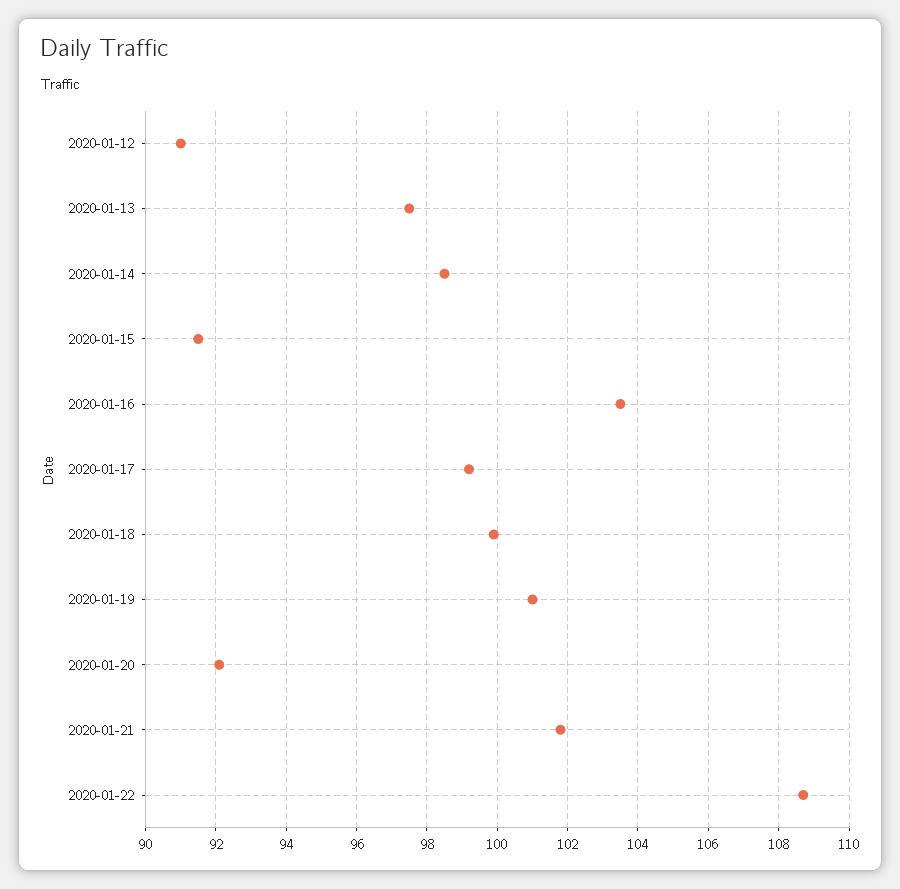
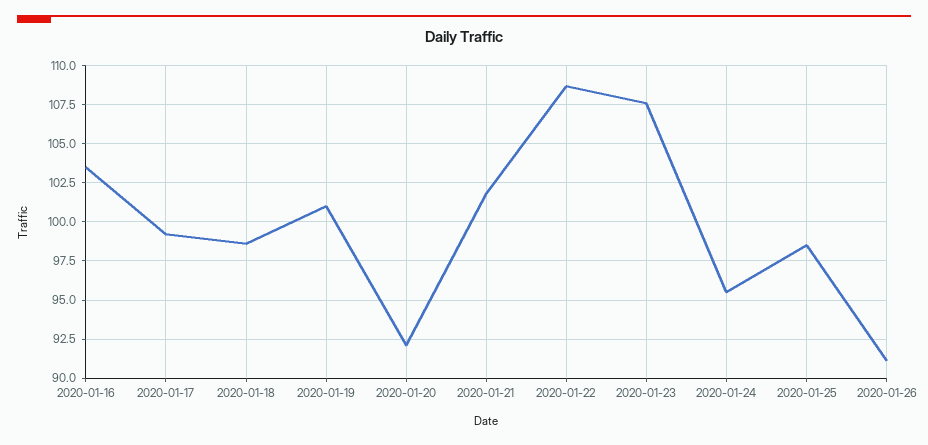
2020-01-12: 91 -> none
2020-01-13: 97.5 -> none
2020-01-14: 98.5 -> none
2020-01-15: 91.5 -> none
2020-01-18: 100 -> 98.5
2020-01-23: none -> 107.5
2020-01-24: none -> 95.5
2020-01-25: none -> 98.5
2020-01-26: none -> 91

